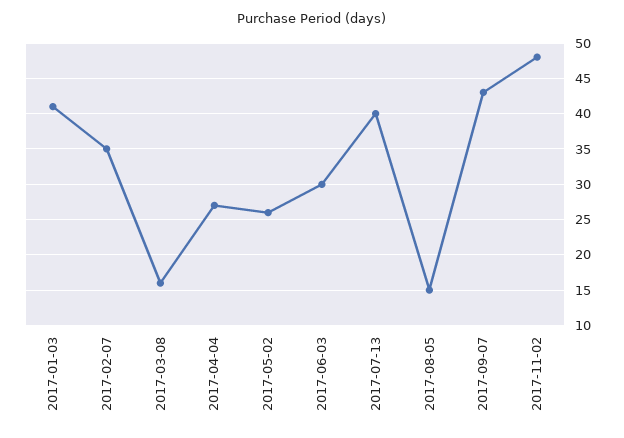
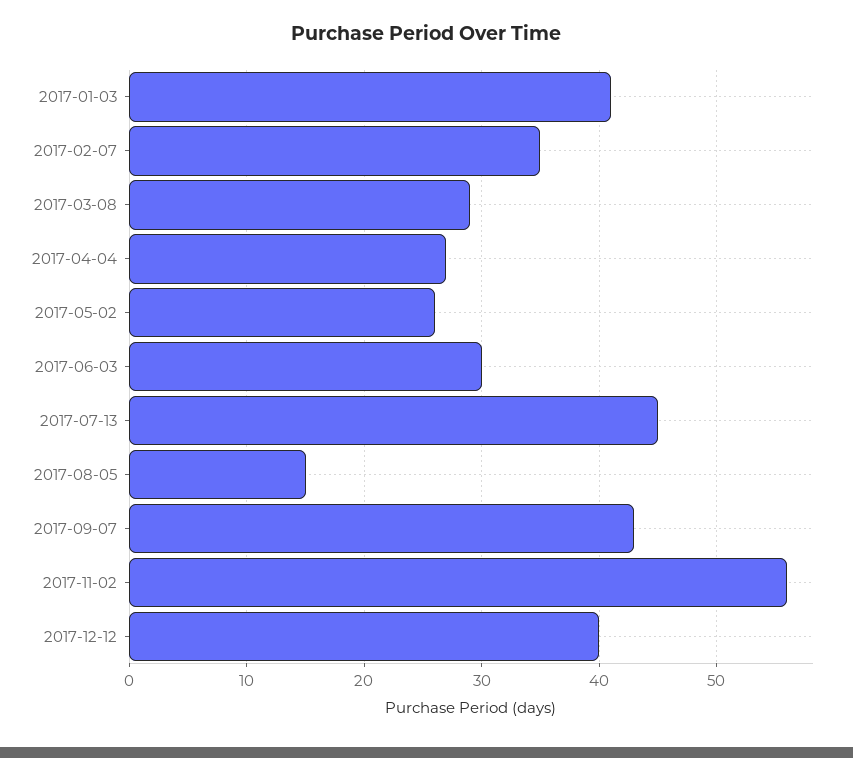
2017-03-08: 16 -> 29
2017-07-13: 40 -> 45
2017-11-02: 48 -> 56
2017-12-12: none -> 40

